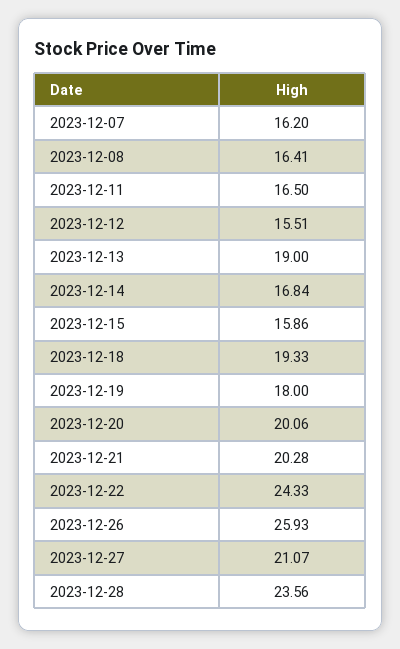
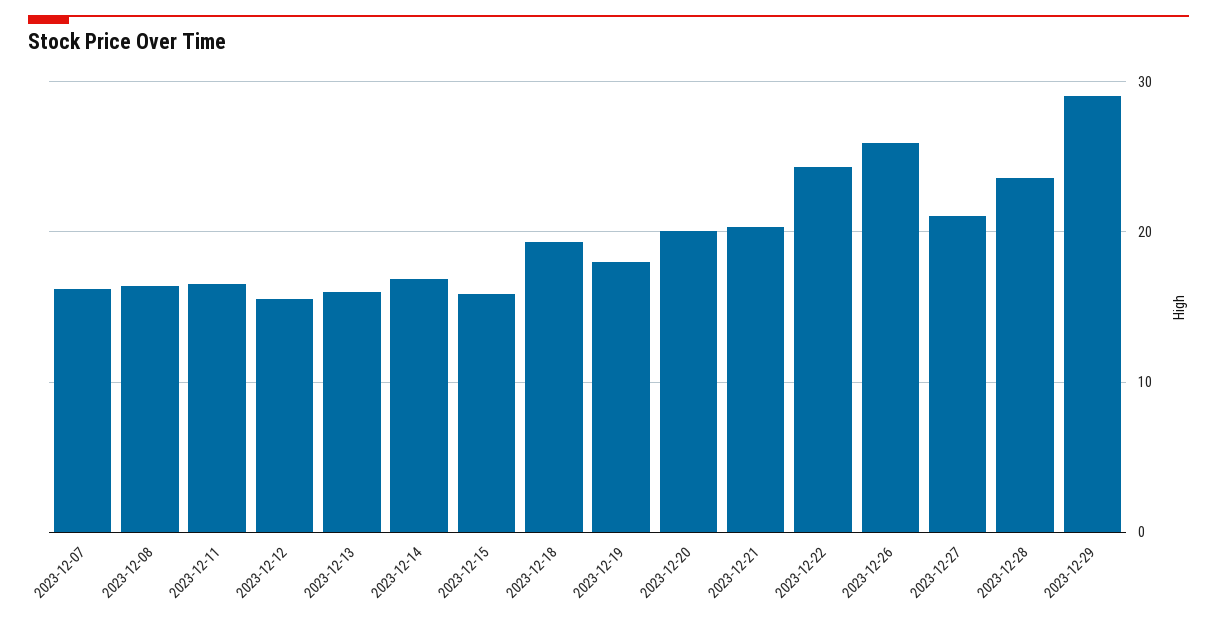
2023-12-13: 19 -> 16
2023-12-29: none -> 29

